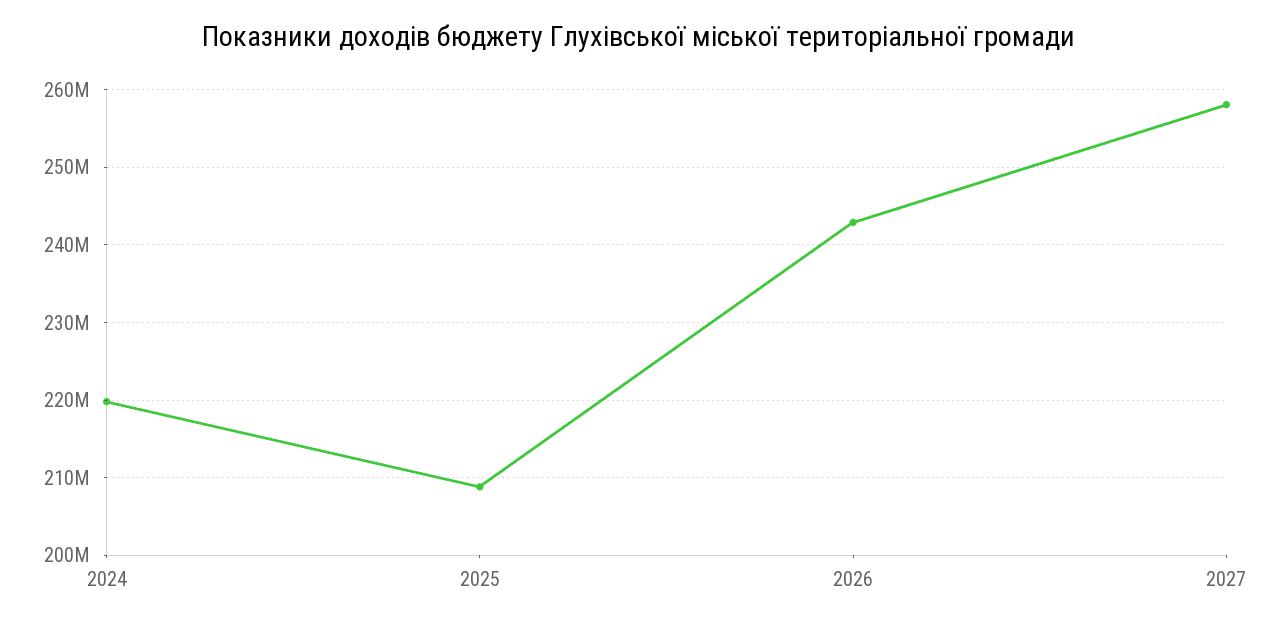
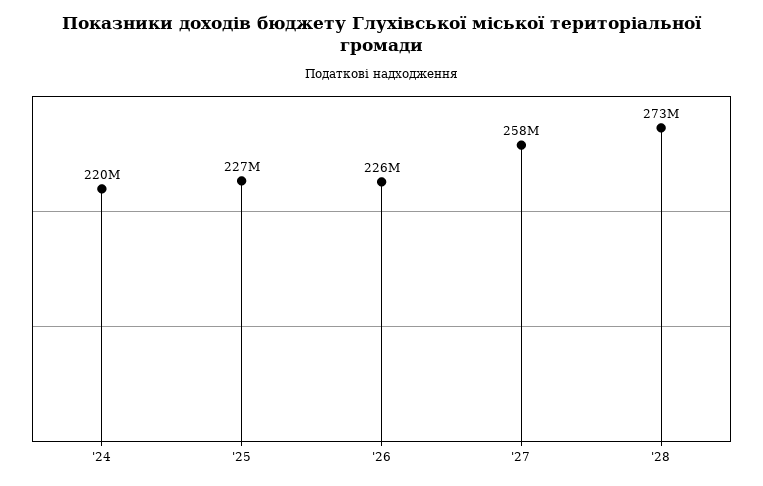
2025: 209000000 -> 227000000
2026: 243000000 -> 226000000
'28: none -> 273000000

